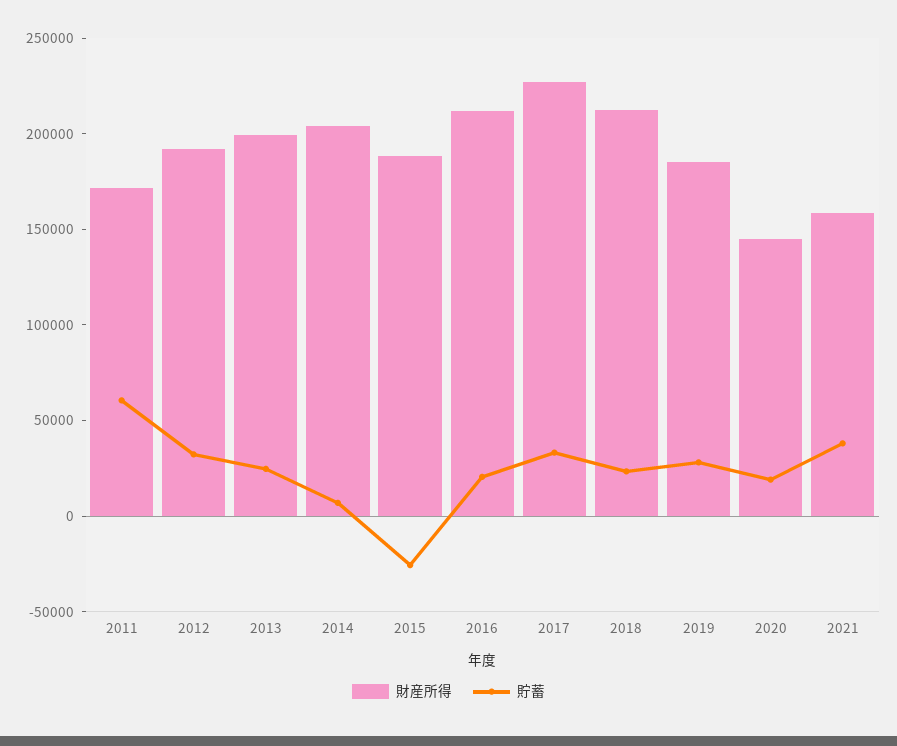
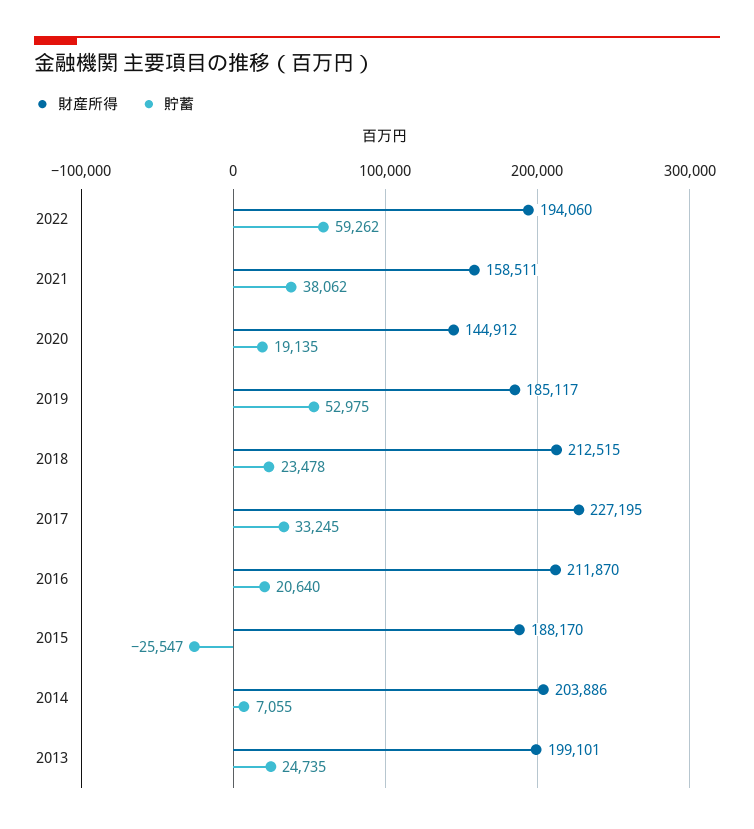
財産所得, 2011: 170000 -> none
貯蓄, 2011: 60000 -> none
財産所得, 2012: 190000 -> none
貯蓄, 2012: 30000 -> none
貯蓄, 2019: 30000 -> 52975
財産所得, 2022: none -> 194060
貯蓄, 2022: none -> 59262

